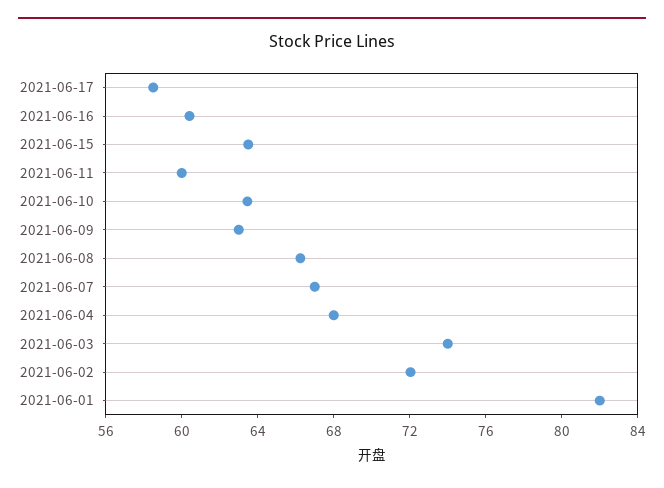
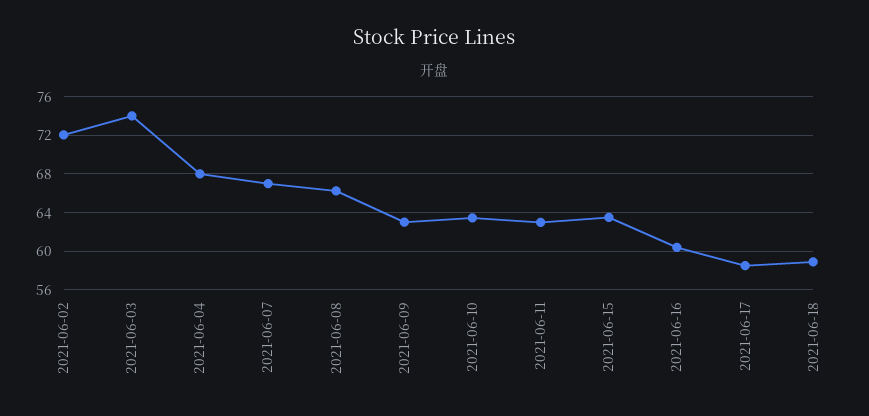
2021-06-11: 60 -> 63
2021-06-01: 82 -> none
2021-06-18: none -> 59

